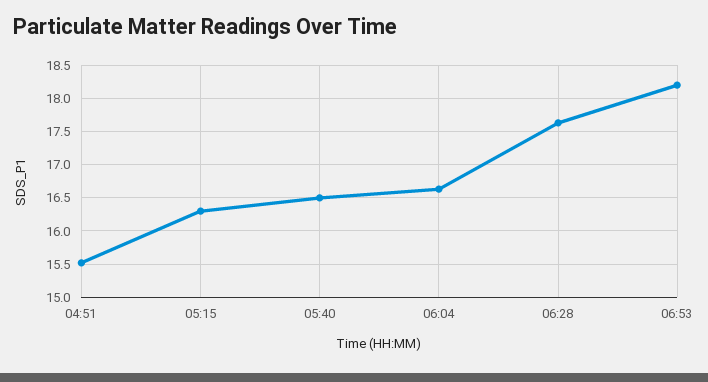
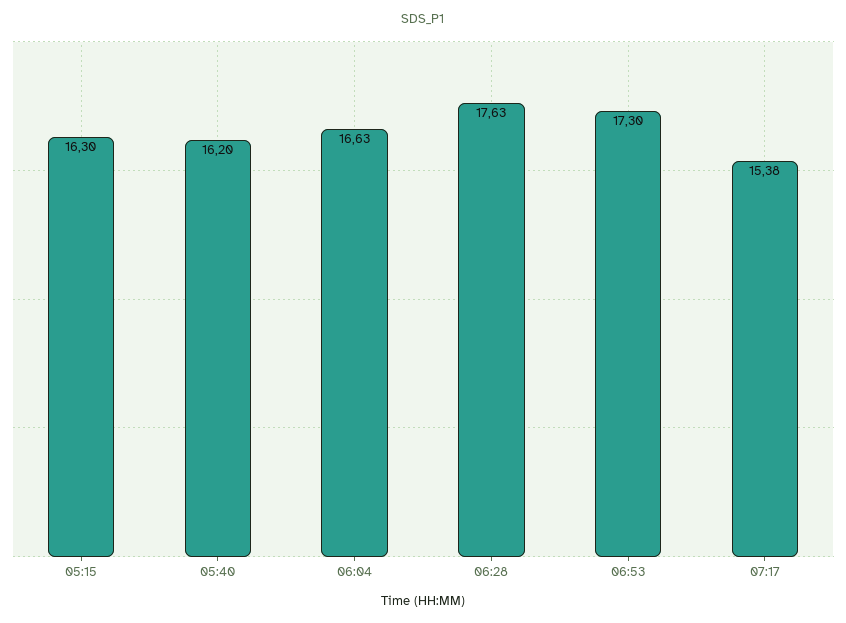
04:51: 15.5 -> none
05:40: 16.5 -> 16.2
06:53: 18.2 -> 17.3
07:17: none -> 15.38

